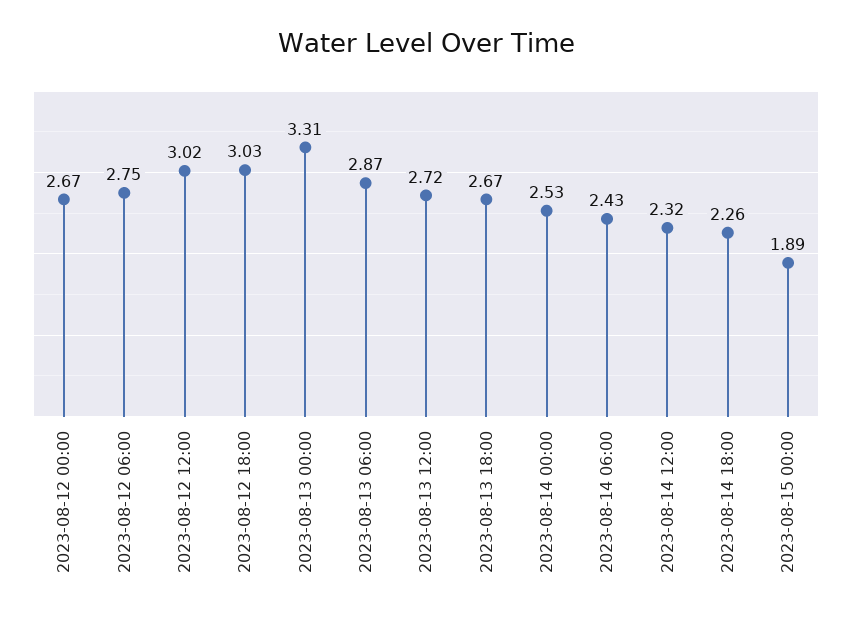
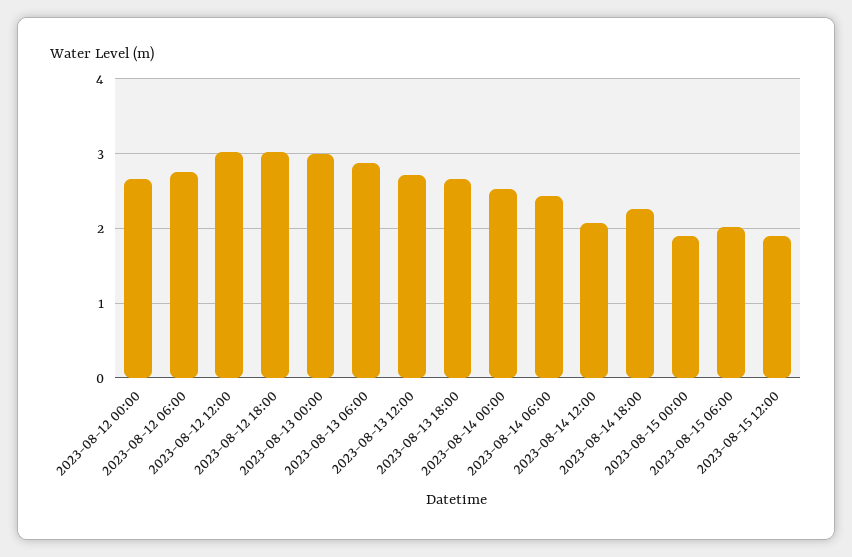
2023-08-13 00:00: 3.31 -> 3
2023-08-14 12:00: 2.32 -> 2.1
2023-08-15 06:00: none -> 2
2023-08-15 12:00: none -> 1.9

